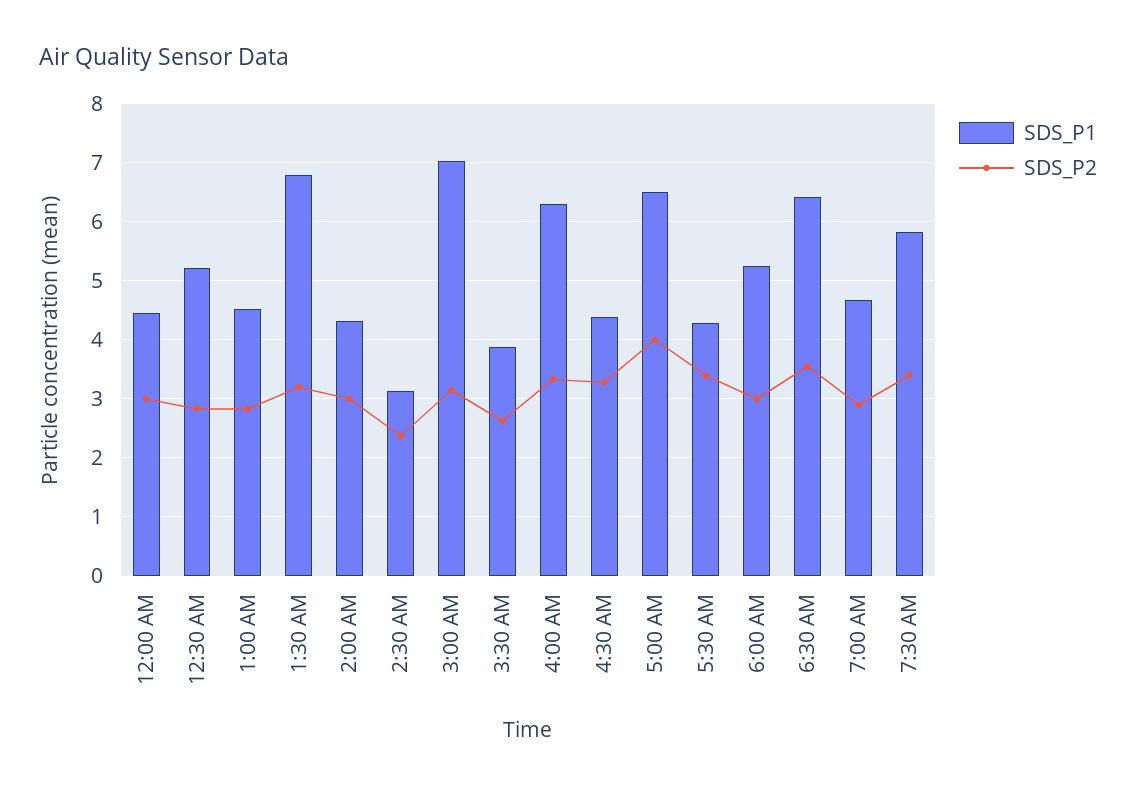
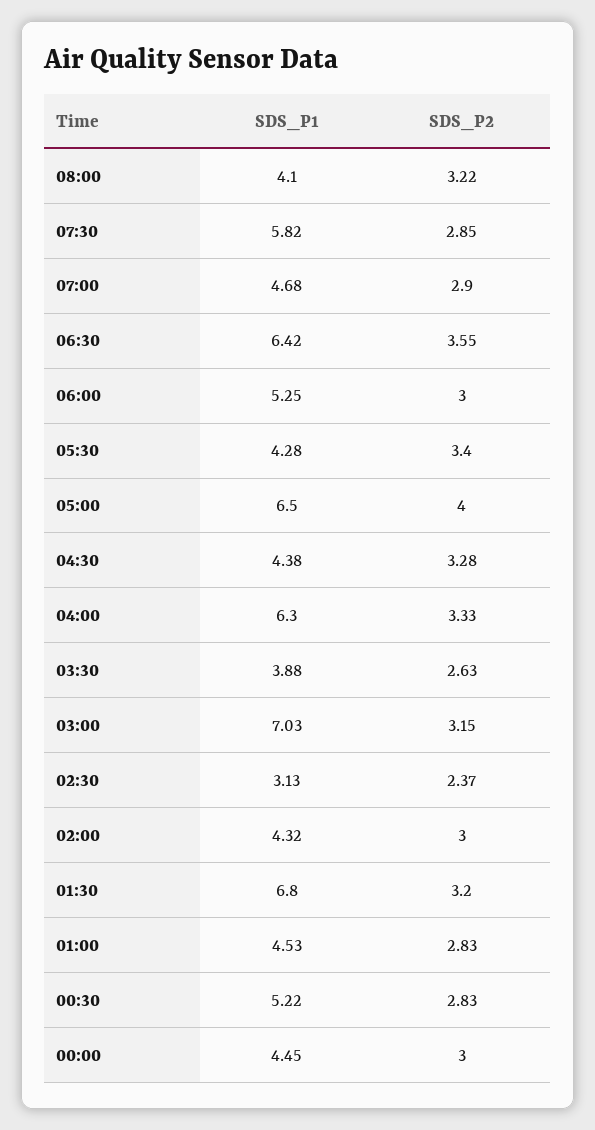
SDS_P2, 7:30 AM: 3.4 -> 2.85
SDS_P1, 08:00: none -> 4.1
SDS_P2, 08:00: none -> 3.22

